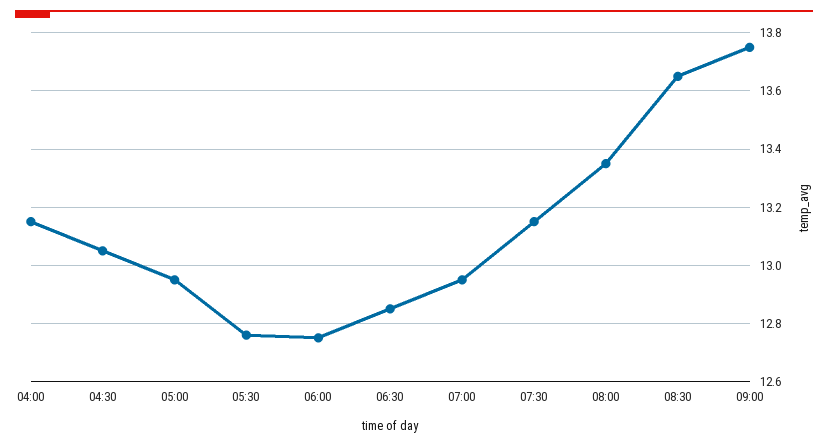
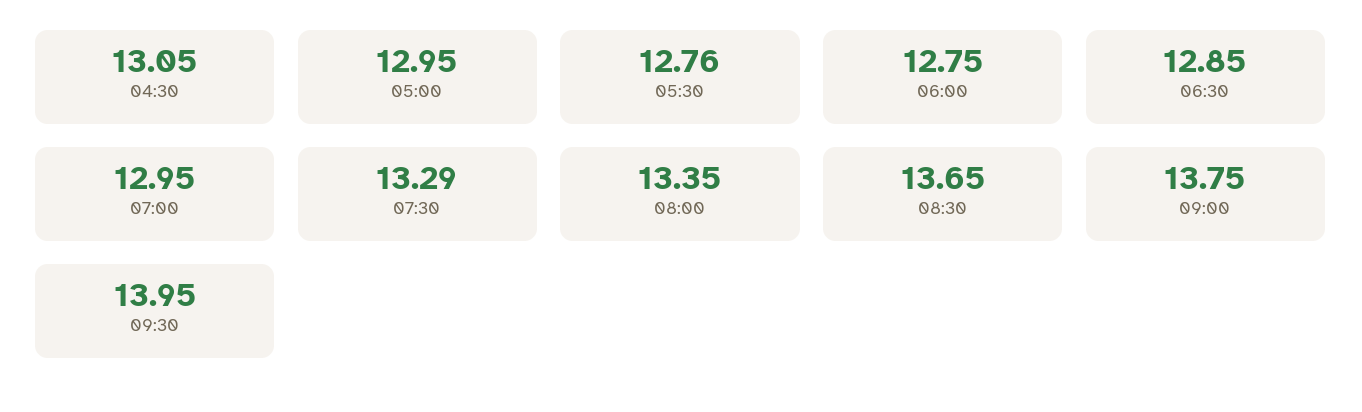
04:00: 13.15 -> none
07:30: 13.15 -> 13.29
09:30: none -> 13.95

